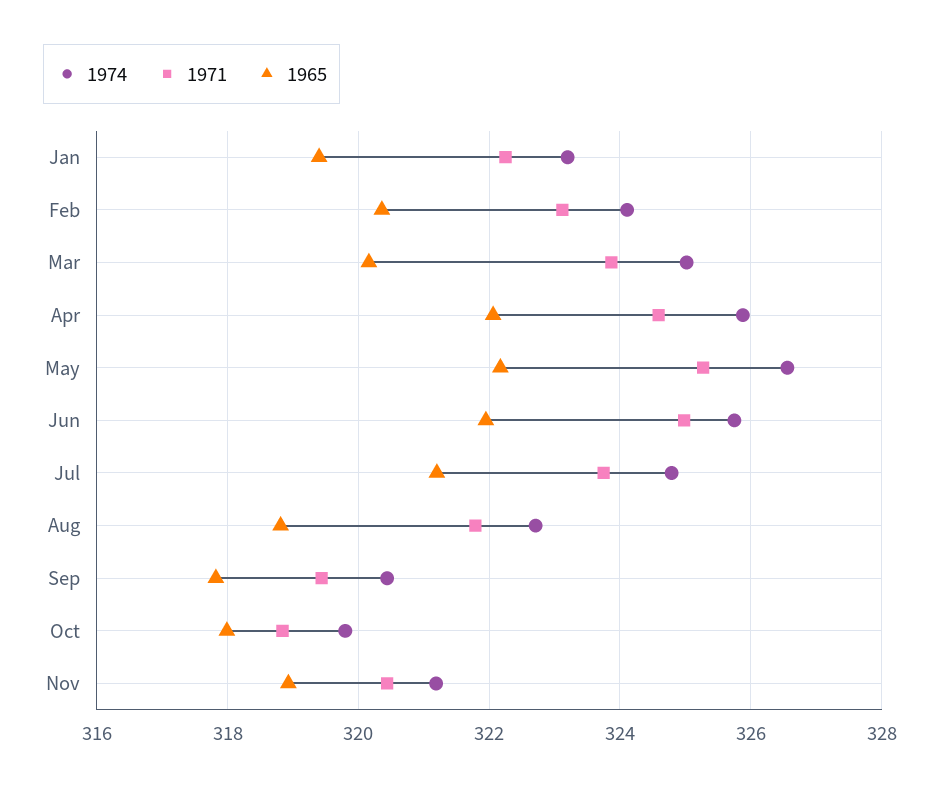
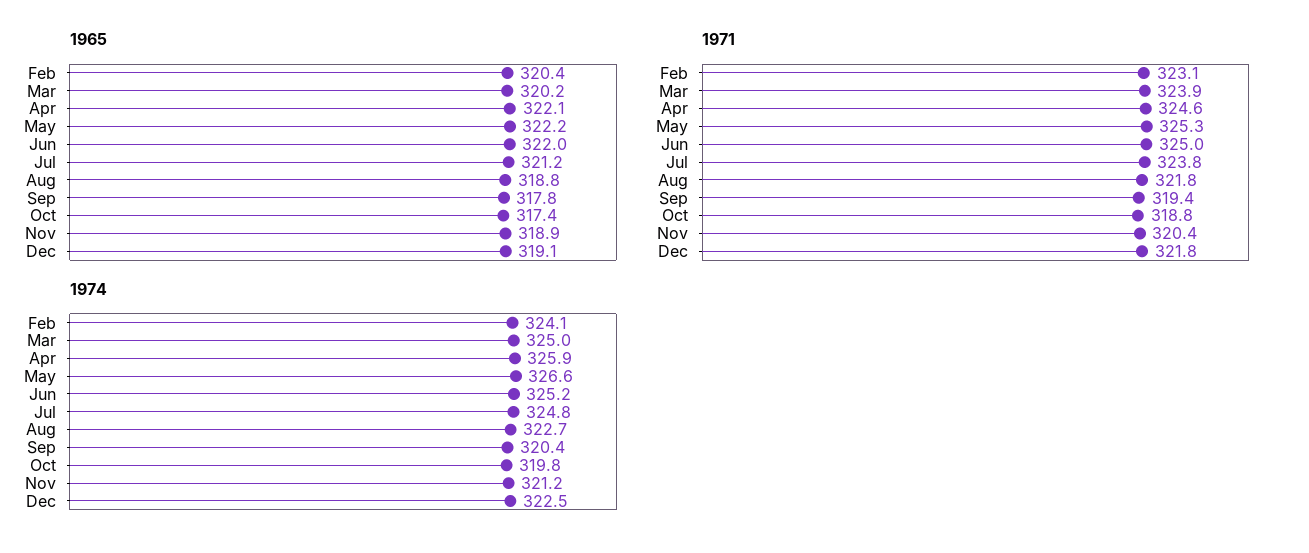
1974, Jan: 323.2 -> none
1971, Jan: 322.2 -> none
1965, Jan: 319.4 -> none
1974, Jun: 325.8 -> 325.2
1965, Oct: 318 -> 317.4
1965, Dec: none -> 319.1
1971, Dec: none -> 321.8
1974, Dec: none -> 322.5

